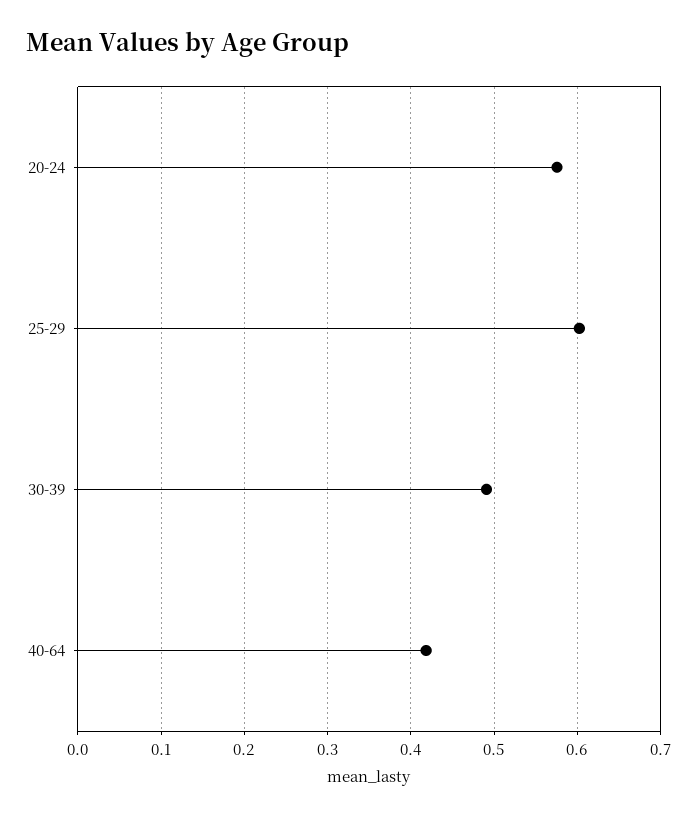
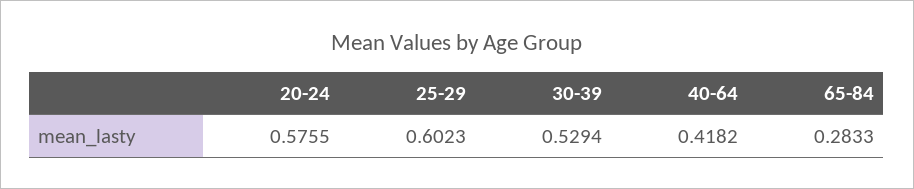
30-39: 0.49 -> 0.5294
65-84: none -> 0.2833

